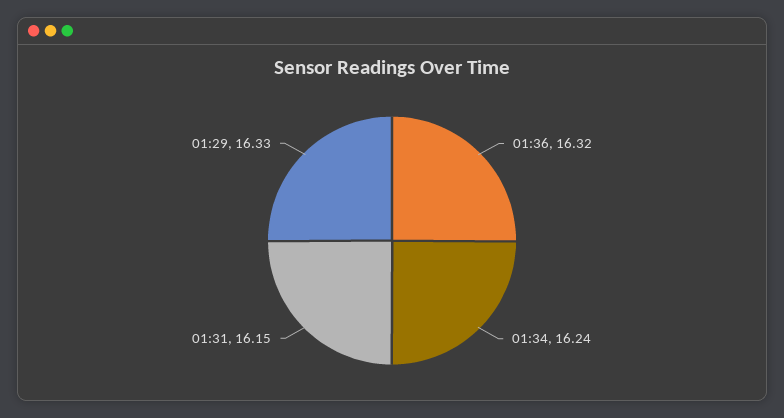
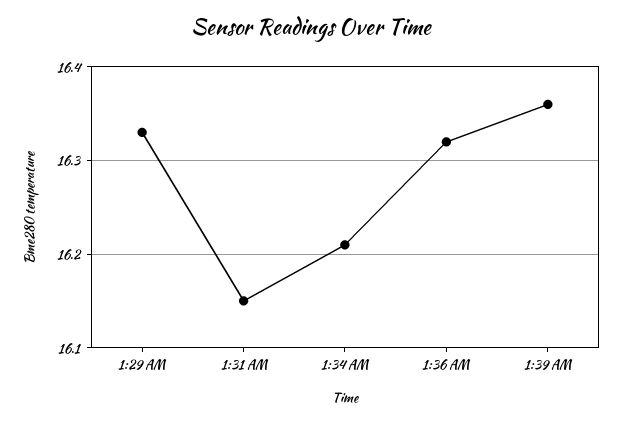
01:34: 16.24 -> 16.21
1:39 AM: none -> 16.36

